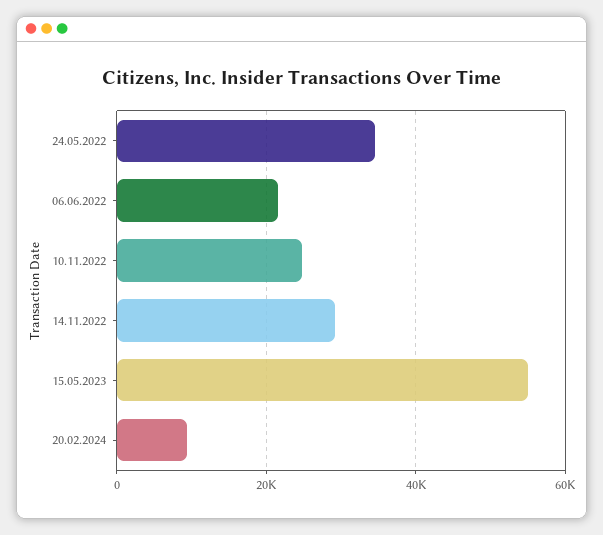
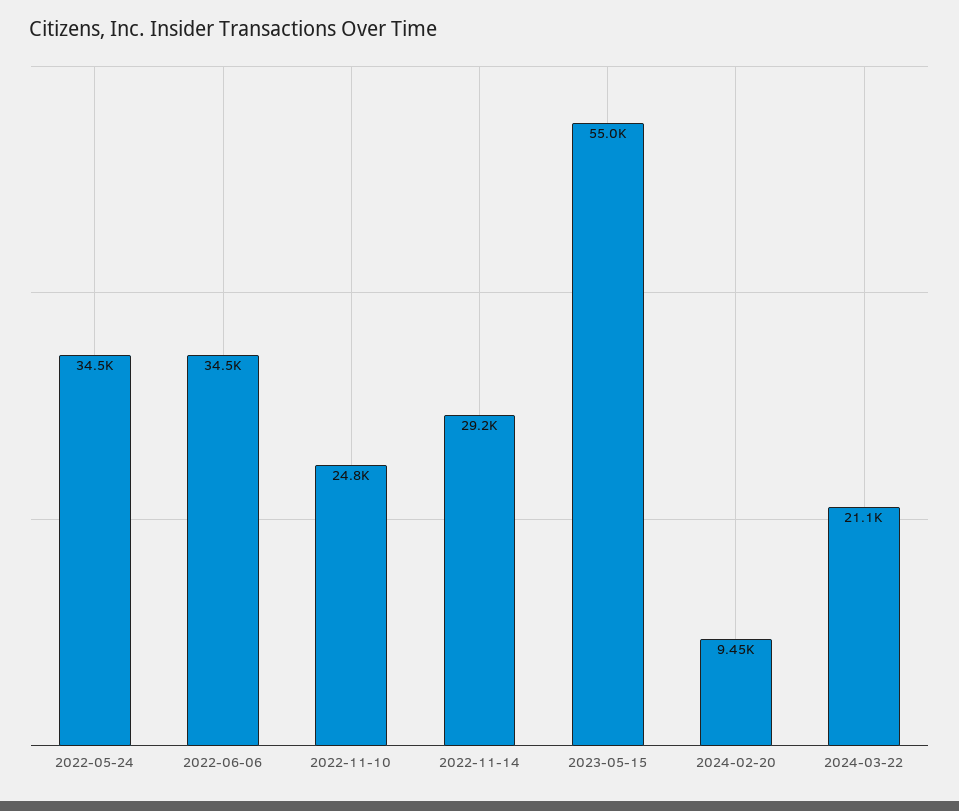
06.06.2022: 22000 -> 34500
2024-03-22: none -> 21100

